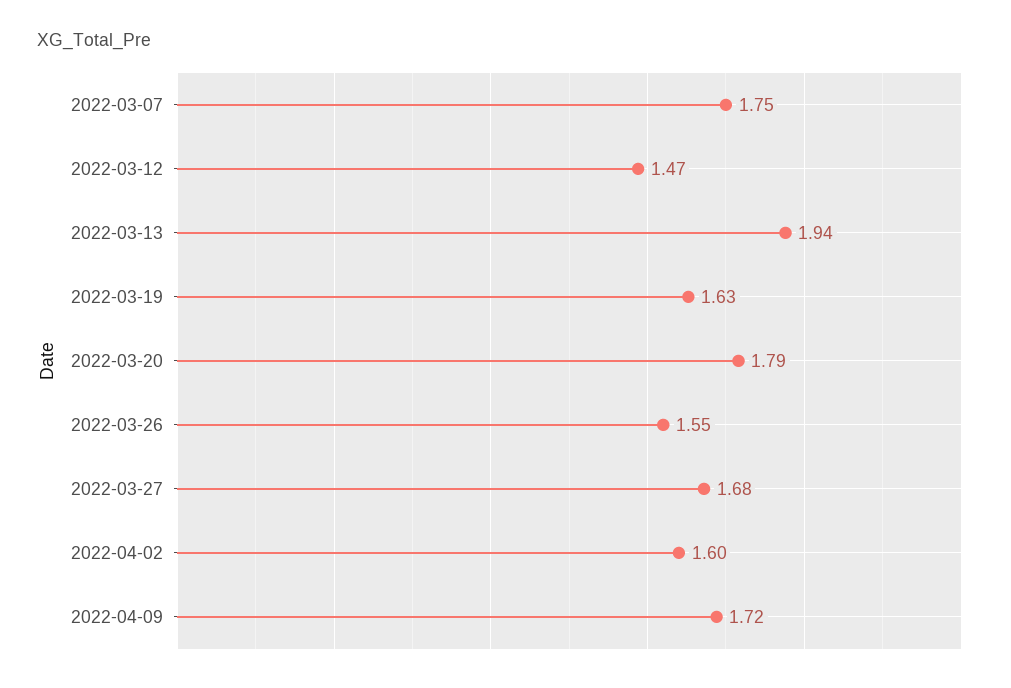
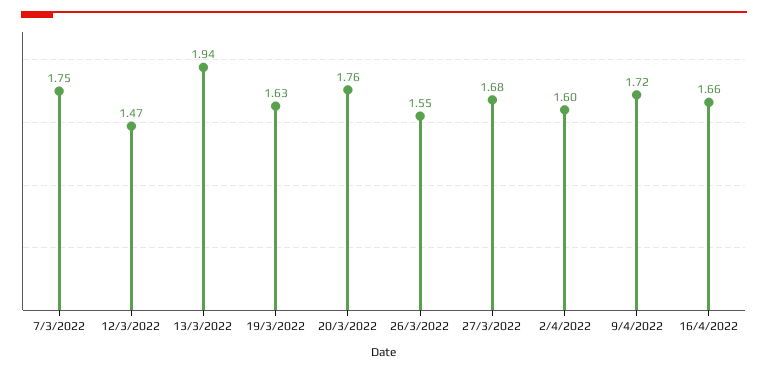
2022-03-20: 1.79 -> 1.76
16/4/2022: none -> 1.66

